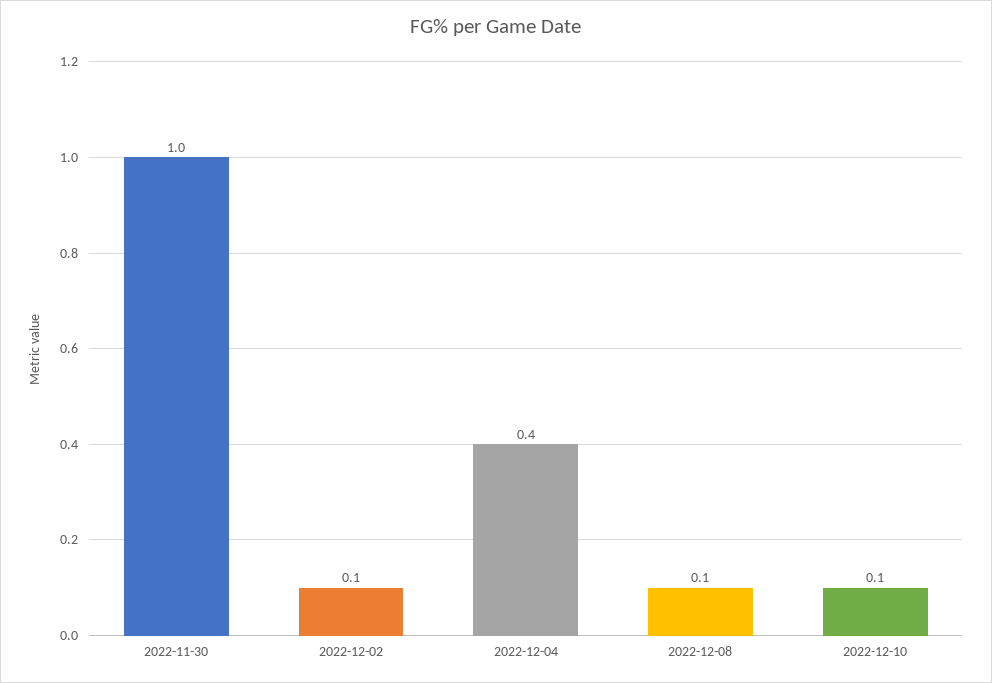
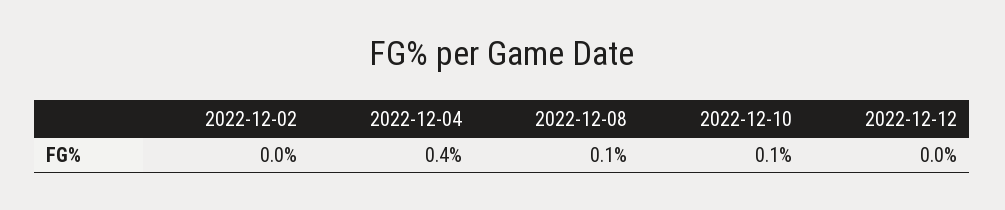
2022-11-30: 1 -> none
2022-12-02: 0.1 -> 0
2022-12-12: none -> 0

